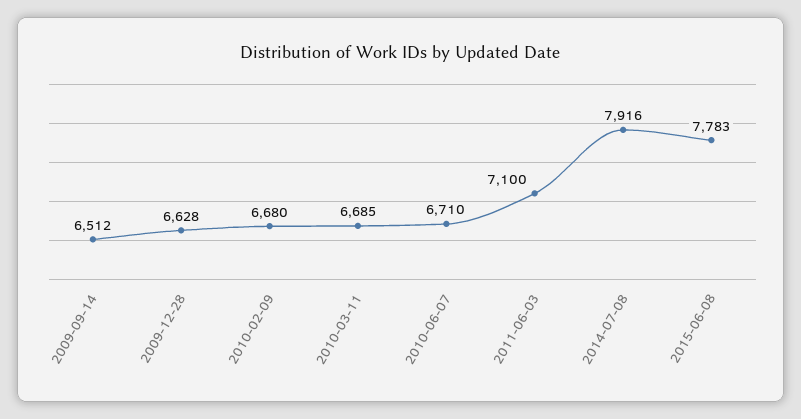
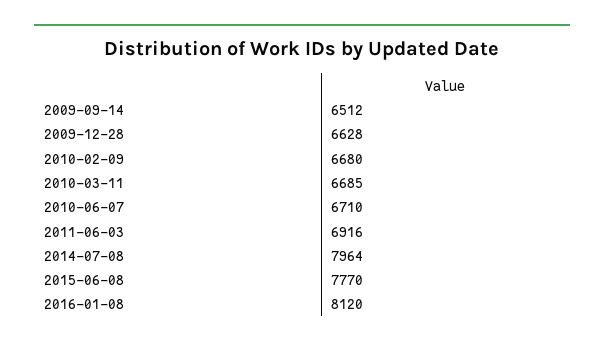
2011-06-03: 7100 -> 6916
2014-07-08: 7916 -> 7964
2015-06-08: 7783 -> 7770
2016-01-08: none -> 8120

